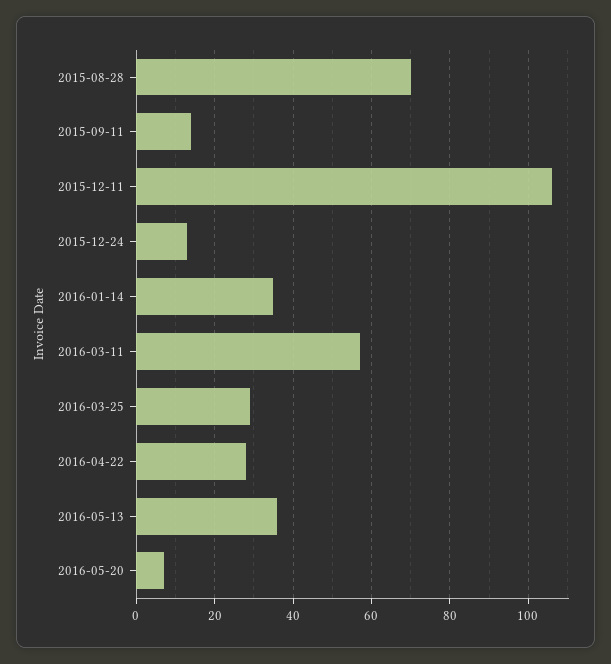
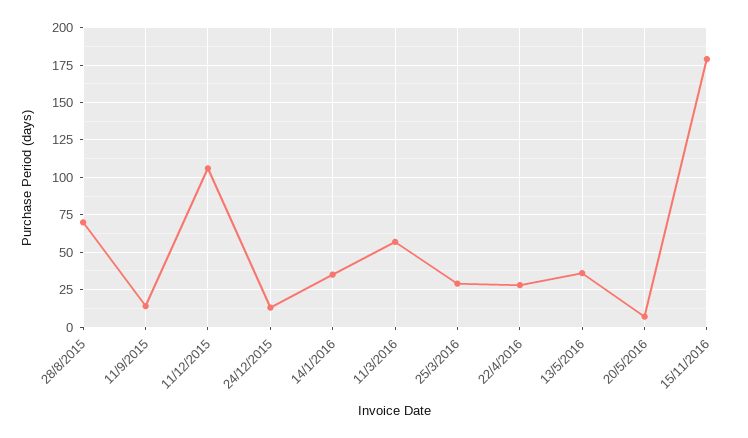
15/11/2016: none -> 180

